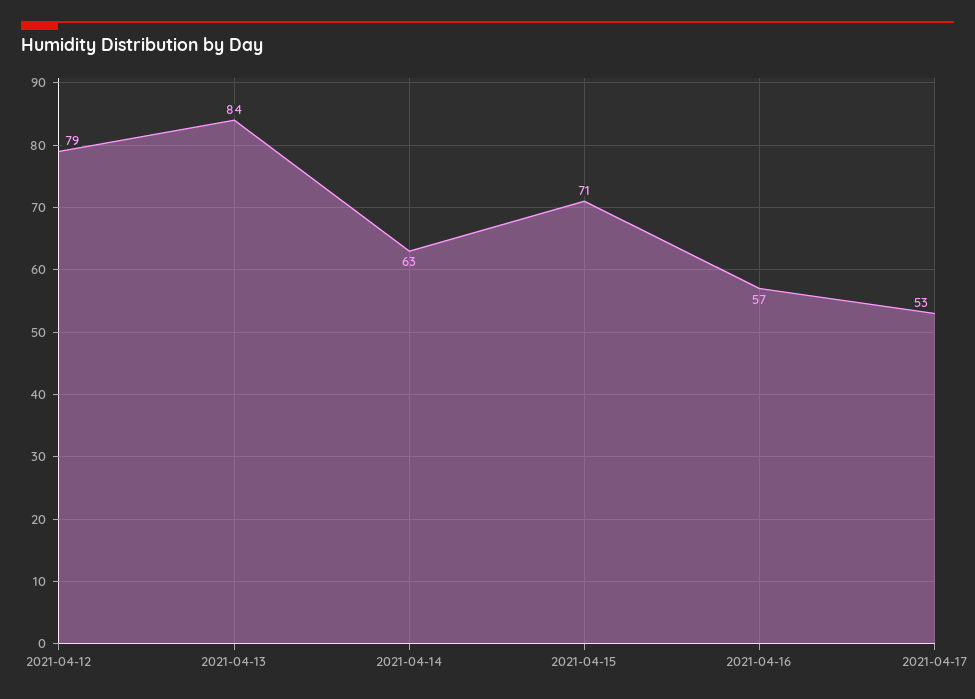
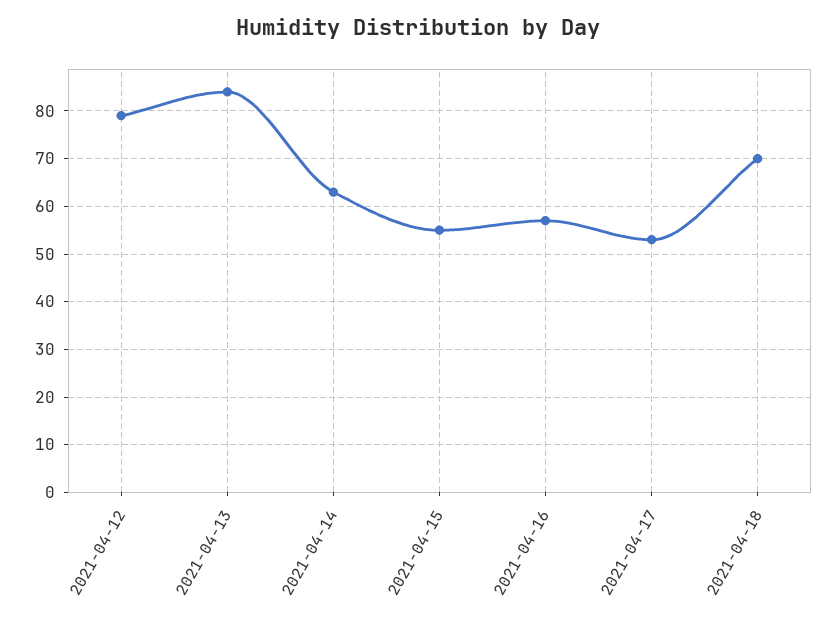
2021-04-15: 71 -> 55
2021-04-18: none -> 70

